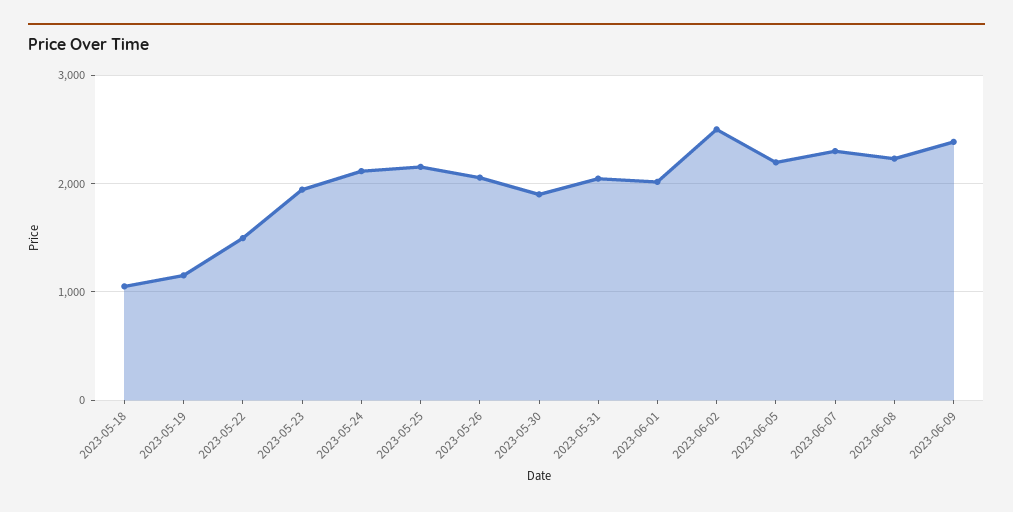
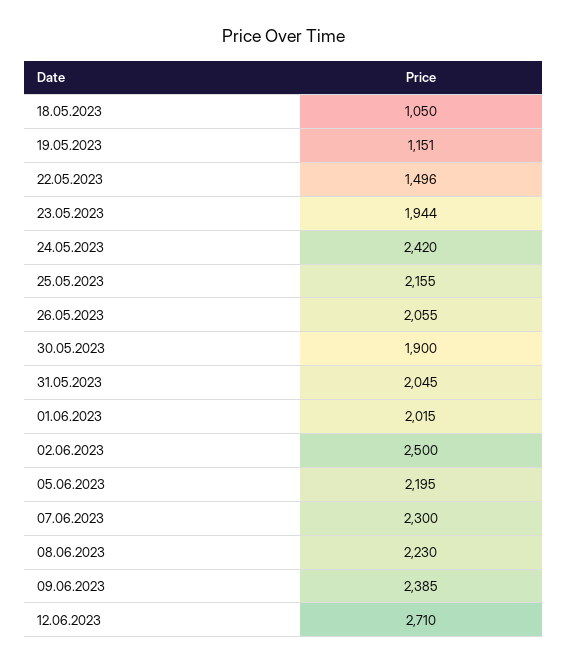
2023-05-24: 2100 -> 2420
12.06.2023: none -> 2710

